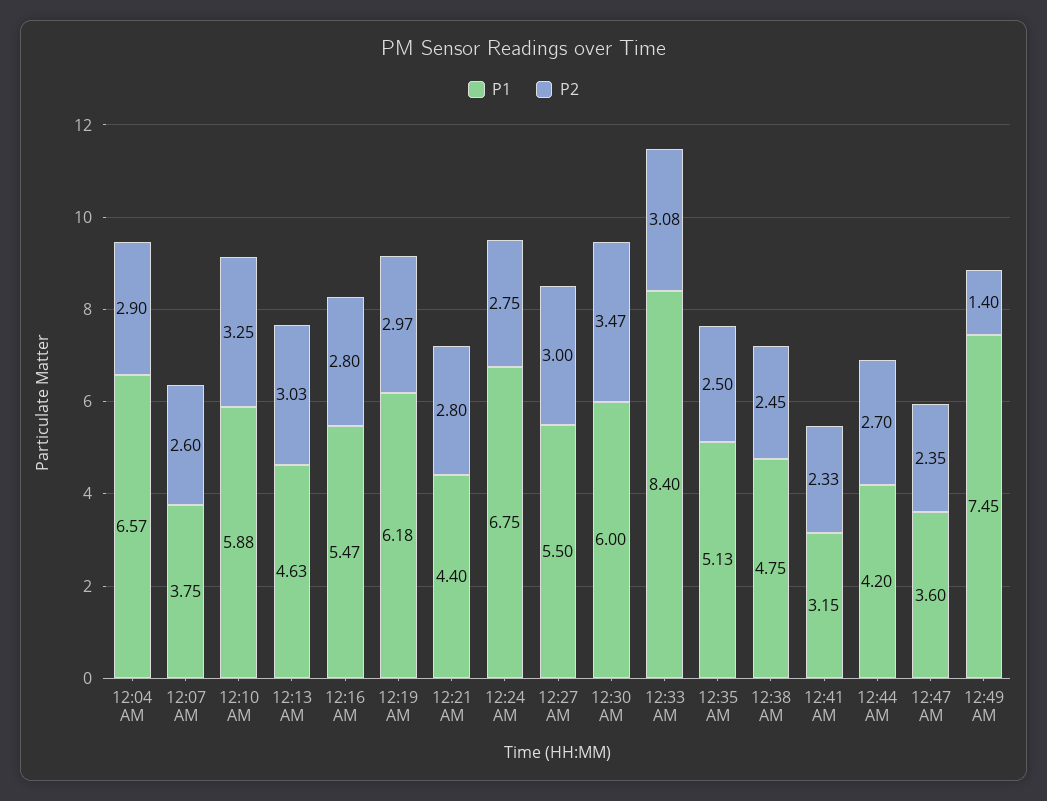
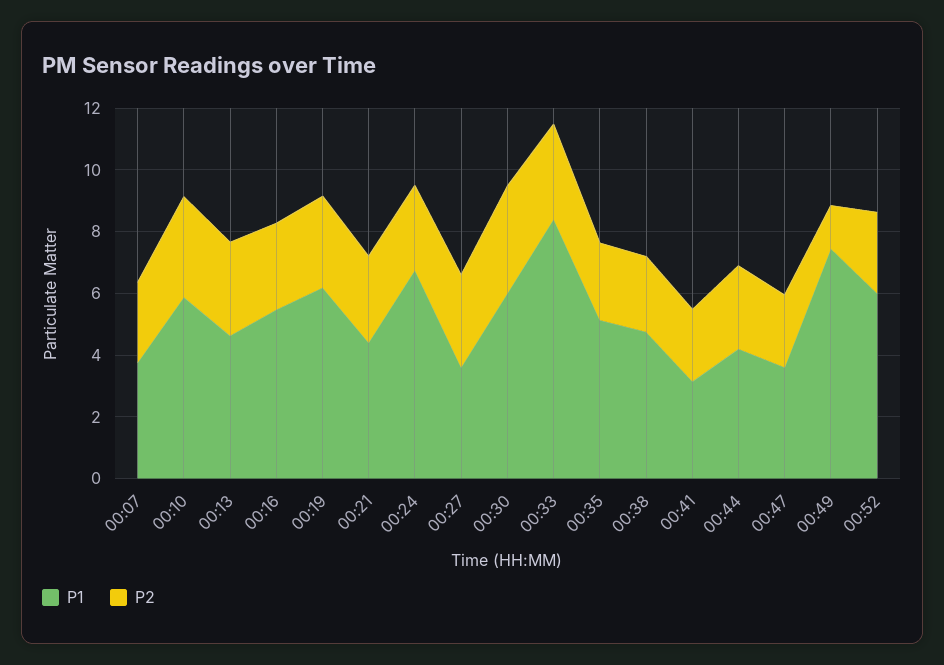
P1, 12:04 AM: 6.57 -> none
P2, 12:04 AM: 2.9 -> none
P1, 12:27 AM: 5.5 -> 3.5
P1, 00:52: none -> 6
P2, 00:52: none -> 2.5

